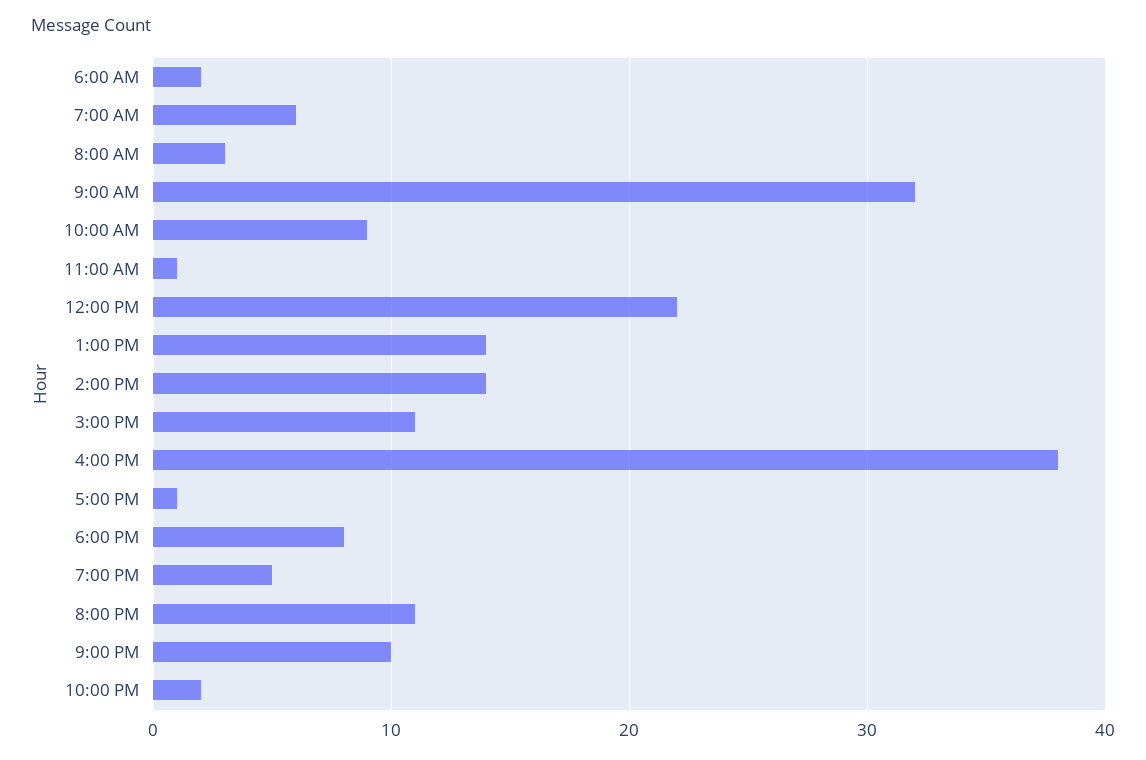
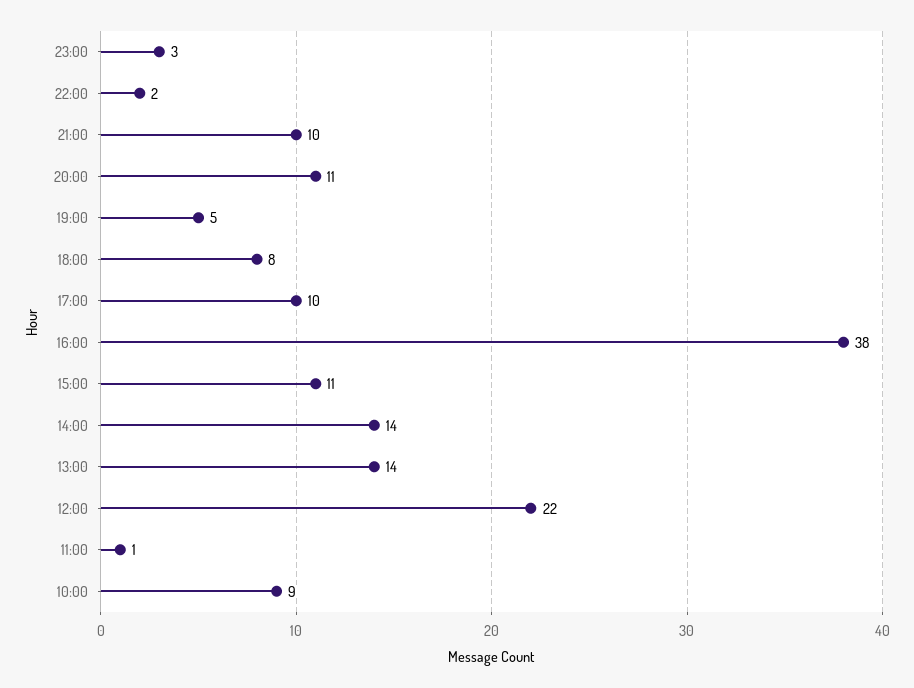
6:00 AM: 2 -> none
7:00 AM: 6 -> none
8:00 AM: 3 -> none
9:00 AM: 32 -> none
5:00 PM: 1 -> 10
23:00: none -> 3

